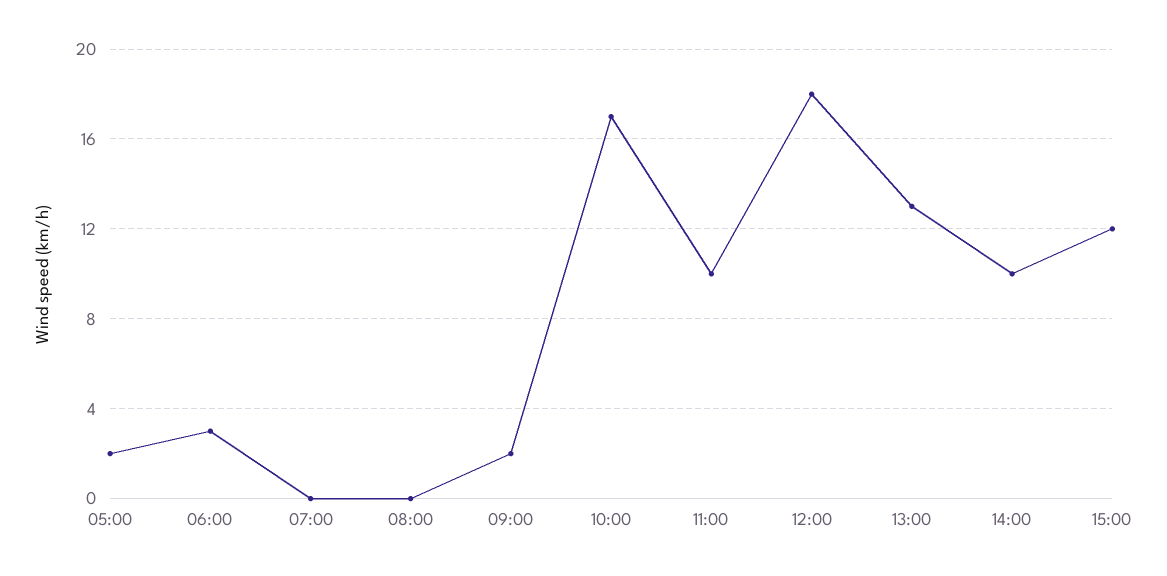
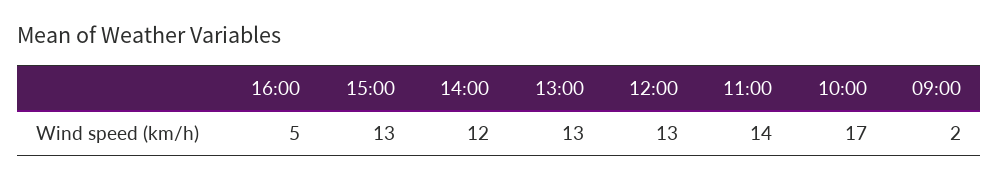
05:00: 2 -> none
06:00: 3 -> none
07:00: 0 -> none
08:00: 0 -> none
11:00: 10 -> 14
12:00: 18 -> 13
14:00: 10 -> 12
15:00: 12 -> 13
16:00: none -> 5

